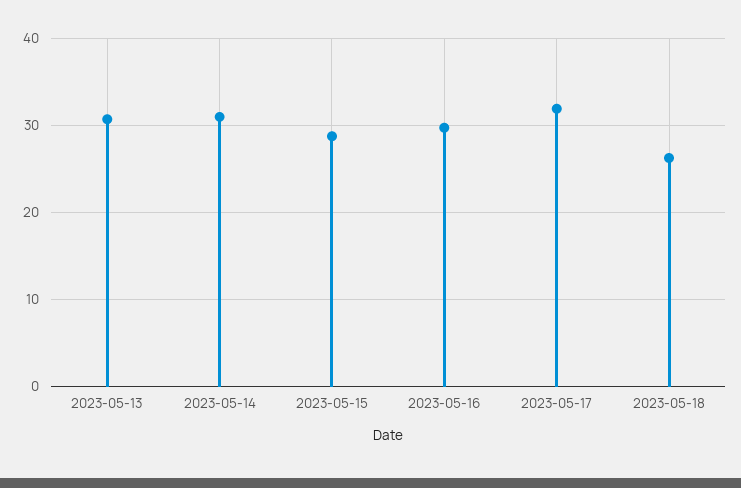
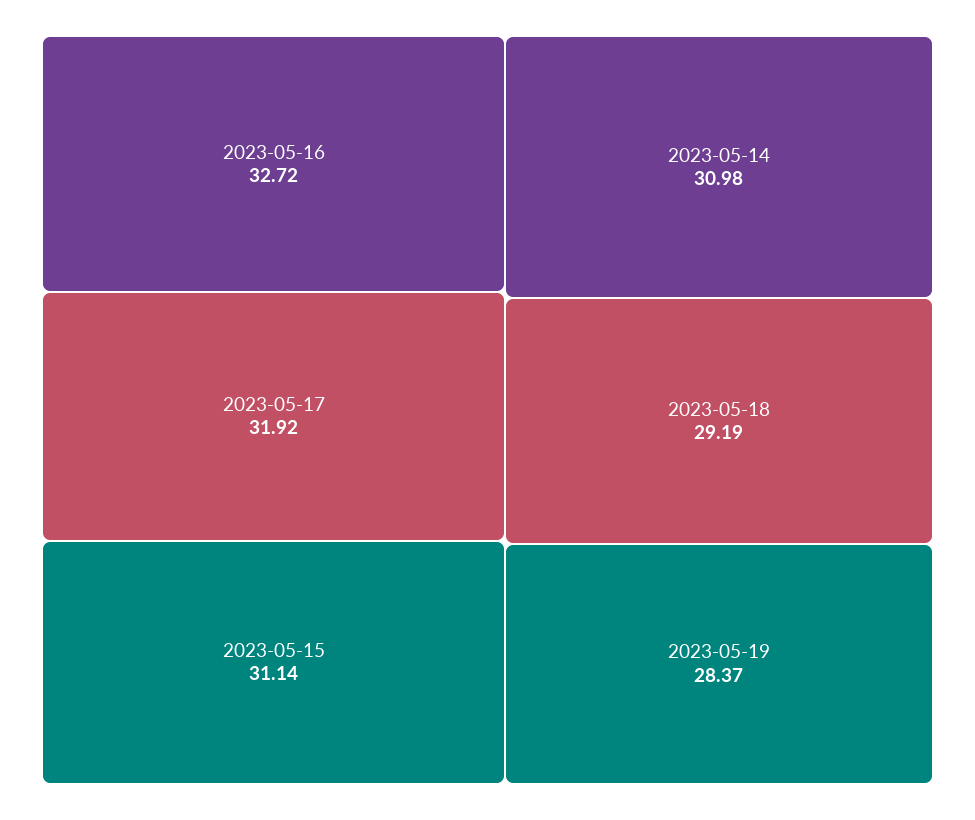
2023-05-13: 31 -> none
2023-05-15: 29 -> 31.14
2023-05-16: 30 -> 32.72
2023-05-18: 26 -> 29.19
2023-05-19: none -> 28.37

